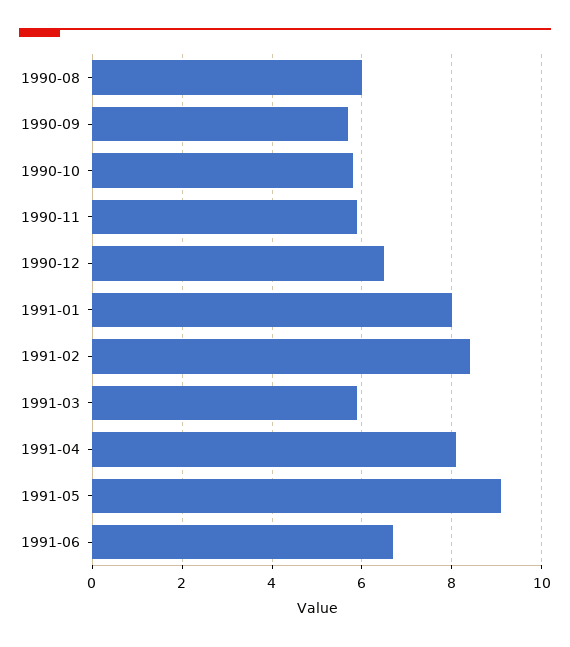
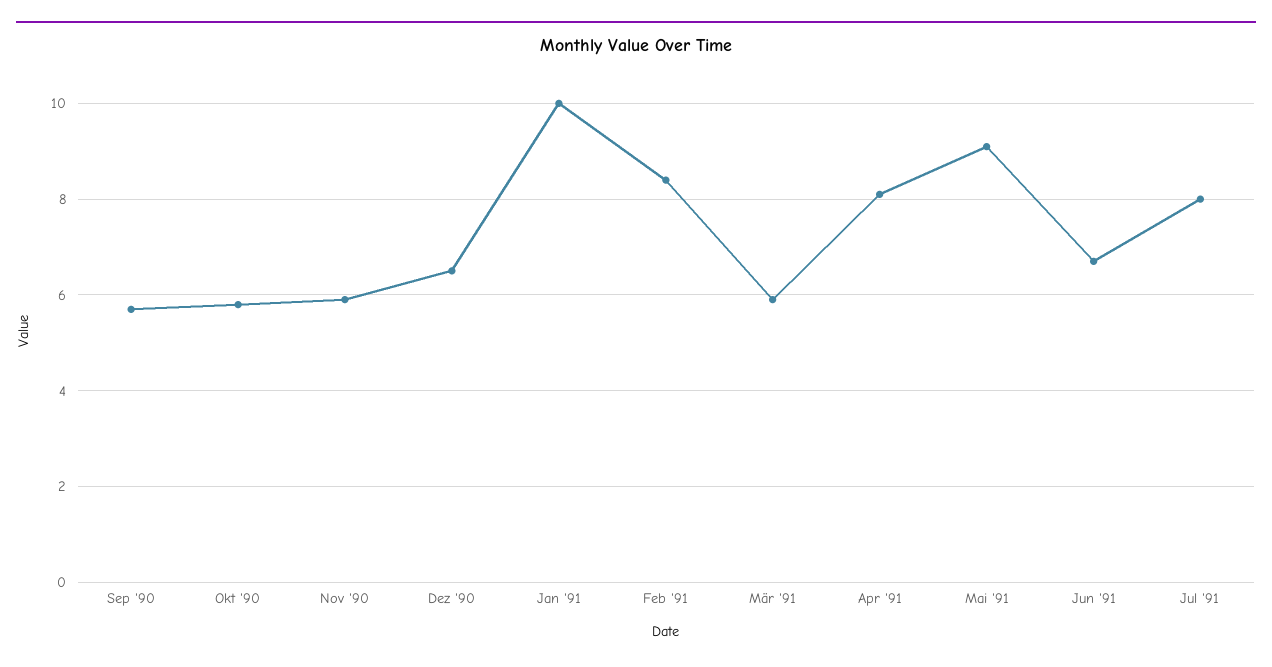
1990-08: 6 -> none
1991-01: 8 -> 10
Jul '91: none -> 8

